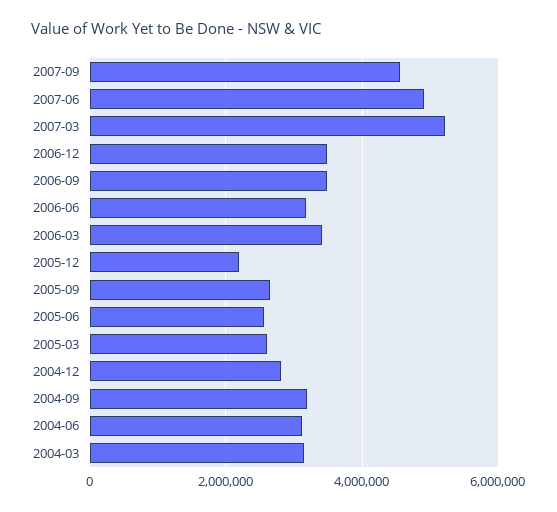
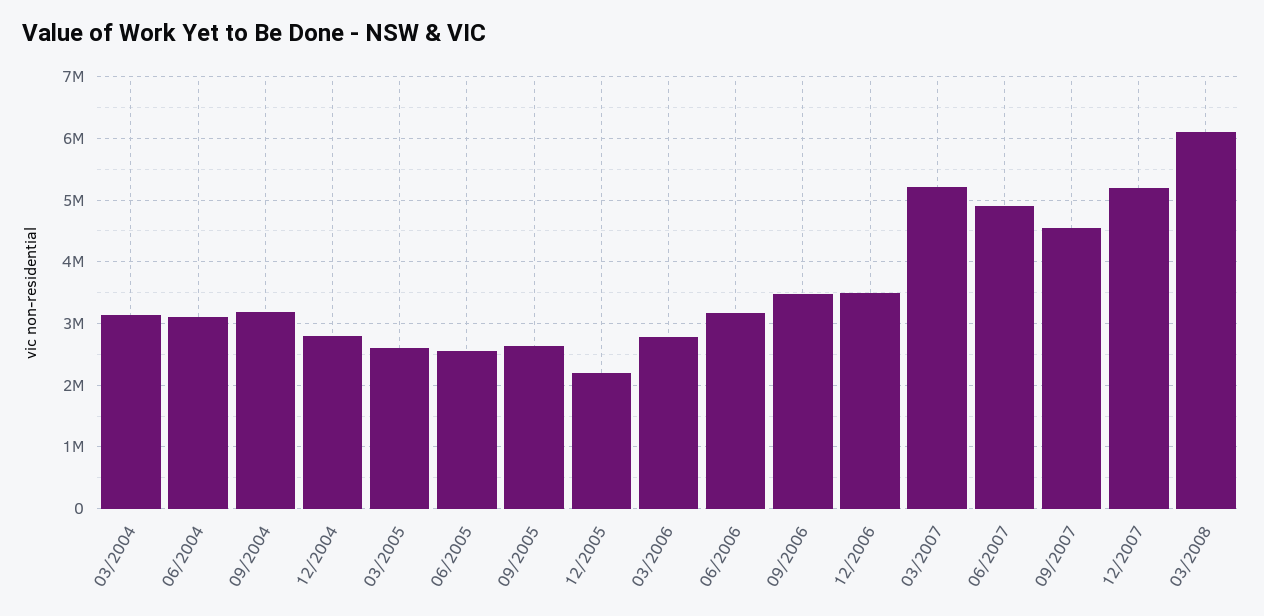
2006-03: 3400000 -> 2800000
12/2007: none -> 5200000
03/2008: none -> 6100000

